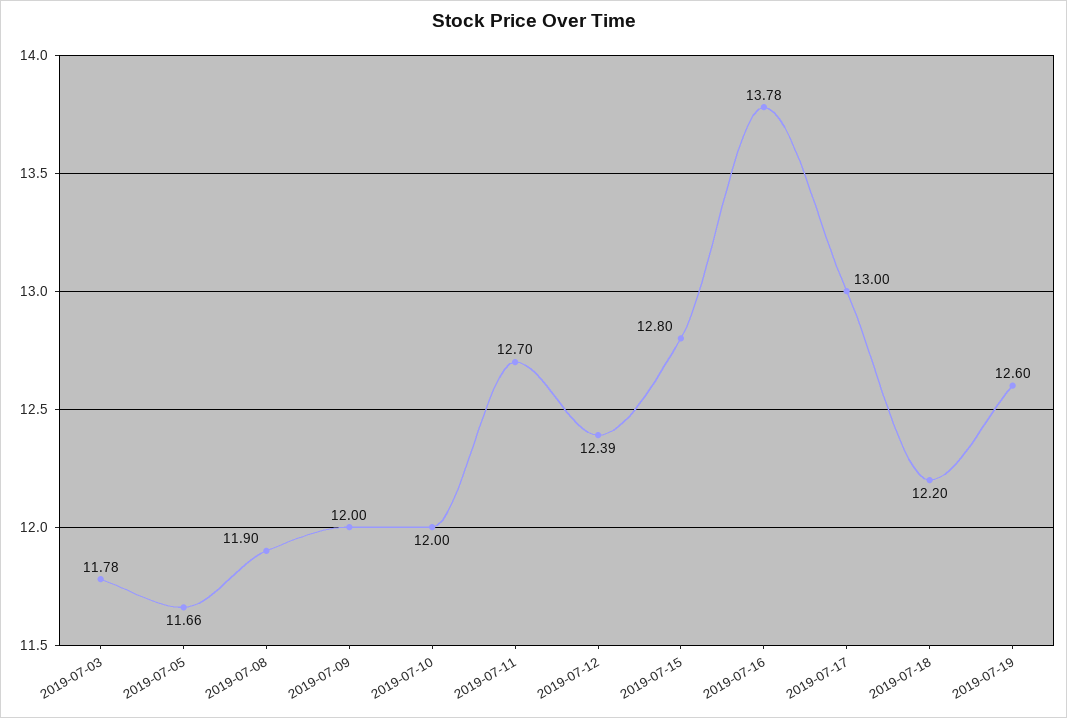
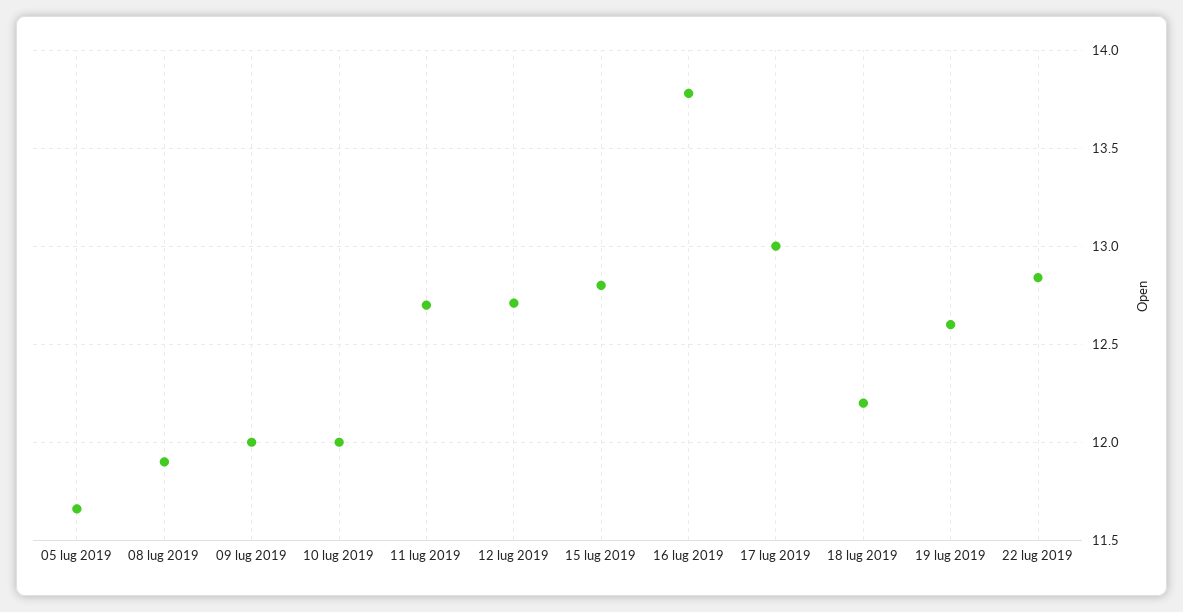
2019-07-03: 11.78 -> none
2019-07-12: 12.39 -> 12.7
22 lug 2019: none -> 12.85

